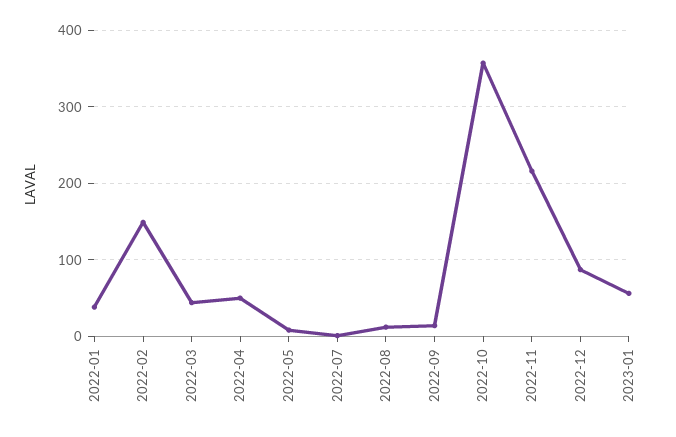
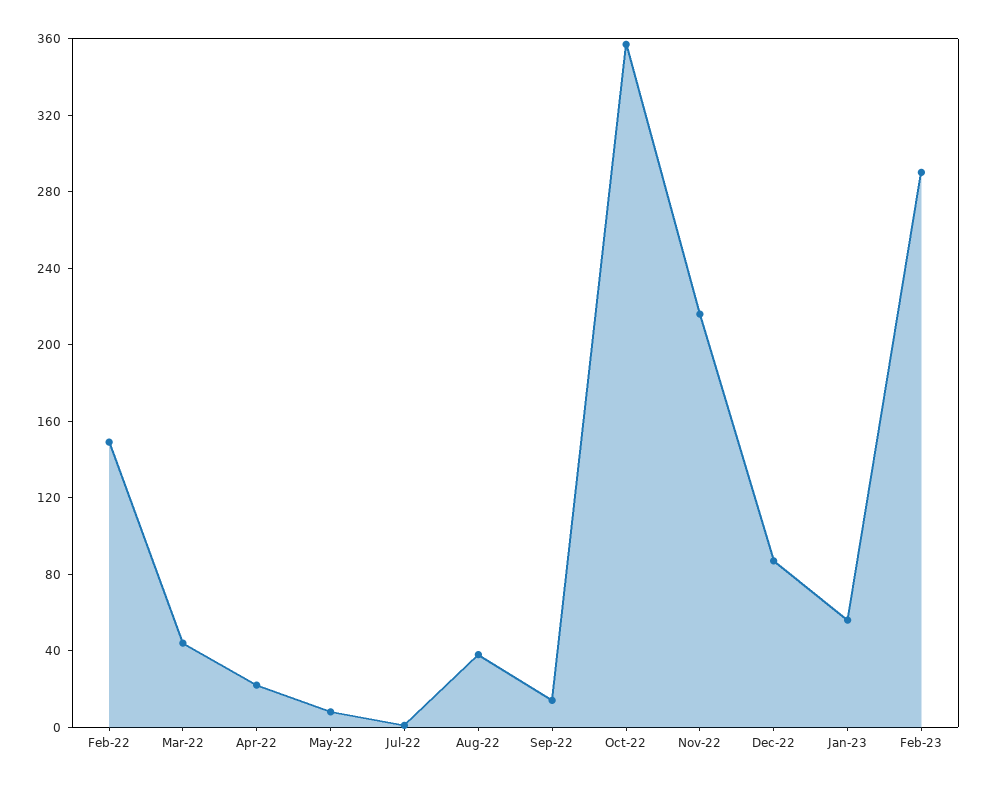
2022-01: 40 -> none
2022-04: 50 -> 20
2022-08: 10 -> 40
Feb-23: none -> 290

